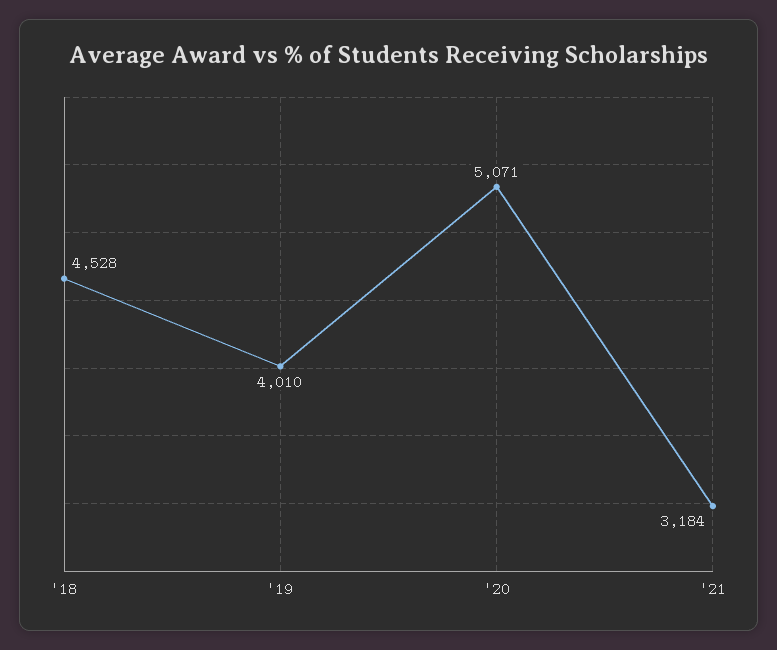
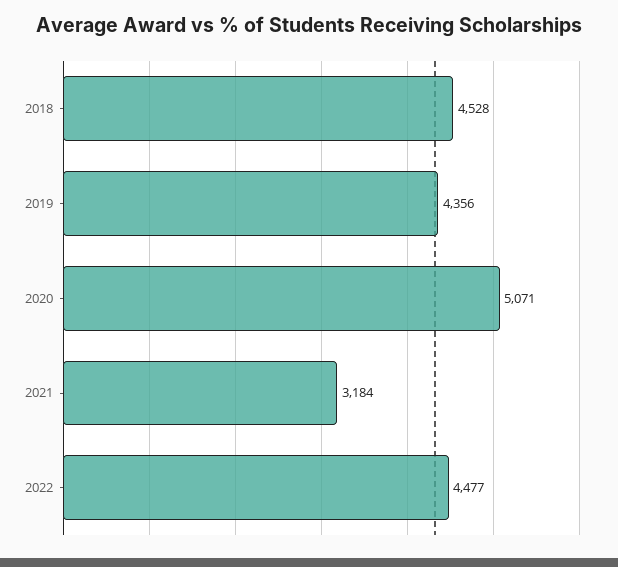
'19: 4010 -> 4356
2022: none -> 4477

